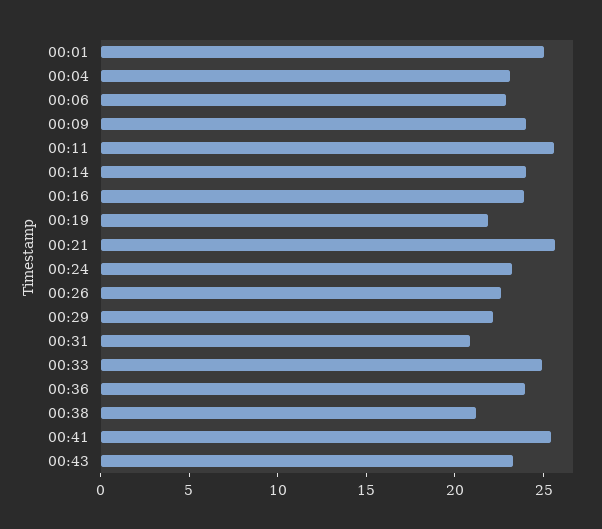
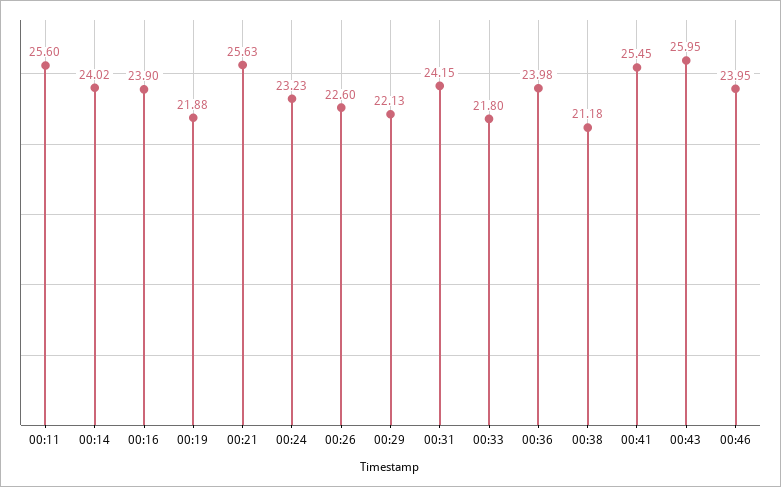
00:01: 25 -> none
00:04: 23 -> none
00:06: 23 -> none
00:09: 24 -> none
00:31: 21 -> 24.15
00:33: 25 -> 21.8
00:43: 23 -> 25.95
00:46: none -> 23.95

